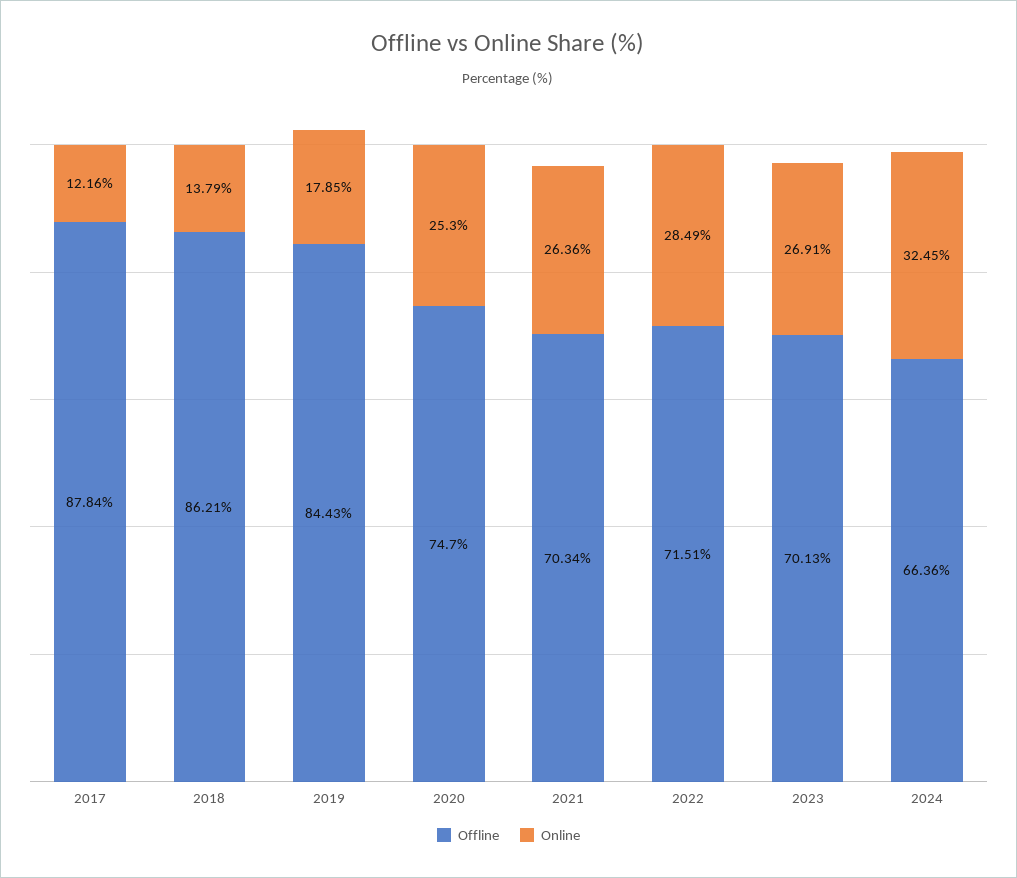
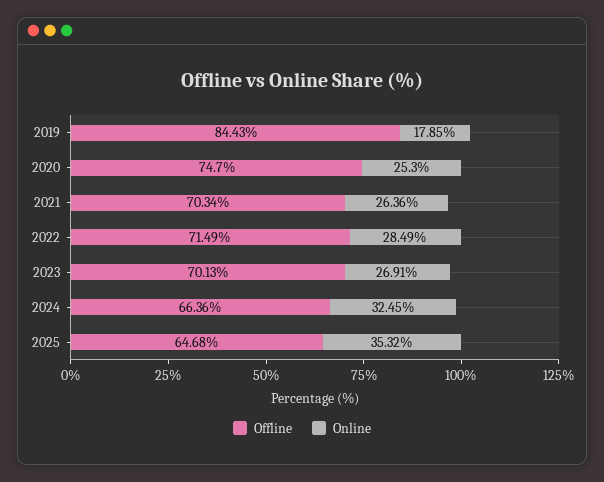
Offline, 2017: 87.84 -> none
Online, 2017: 12.16 -> none
Offline, 2018: 86.21 -> none
Online, 2018: 13.79 -> none
Offline, 2022: 71.51 -> 71.49
Offline, 2025: none -> 64.68
Online, 2025: none -> 35.32

